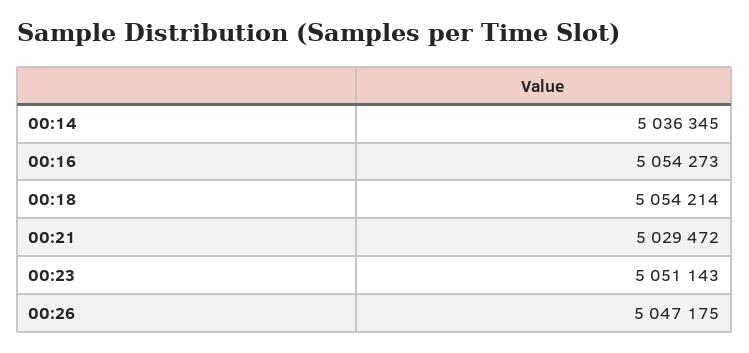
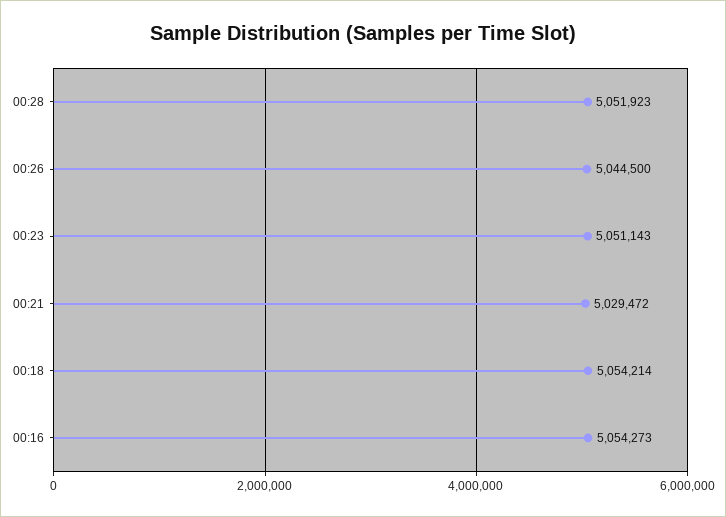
00:14: 5036345 -> none
00:26: 5047175 -> 5044500
00:28: none -> 5051923

